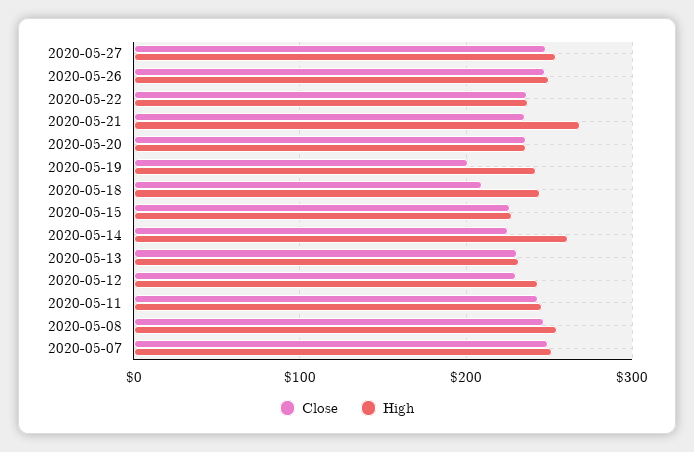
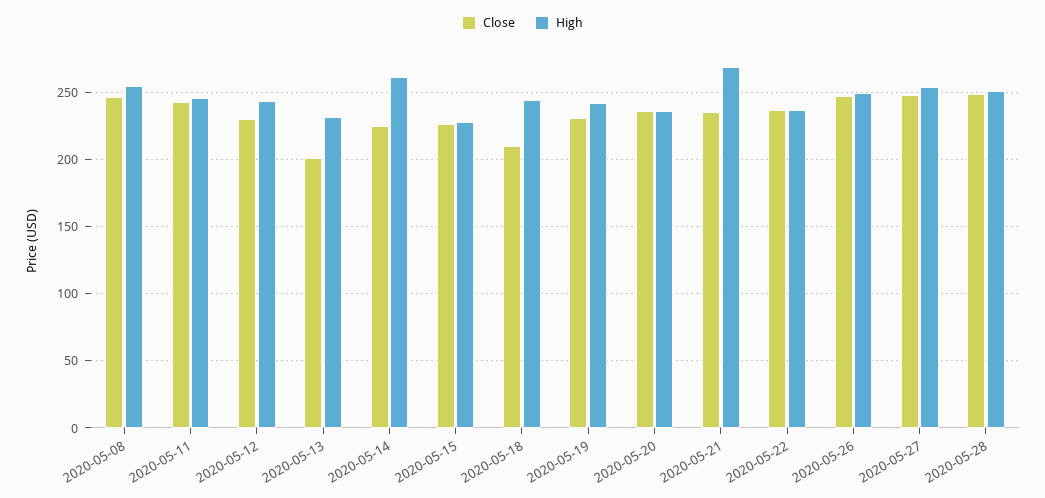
Close, 2020-05-19: 200 -> 230
Close, 2020-05-13: 230 -> 200
Close, 2020-05-07: 250 -> none
High, 2020-05-07: 250 -> none
Close, 2020-05-28: none -> 250
High, 2020-05-28: none -> 250

